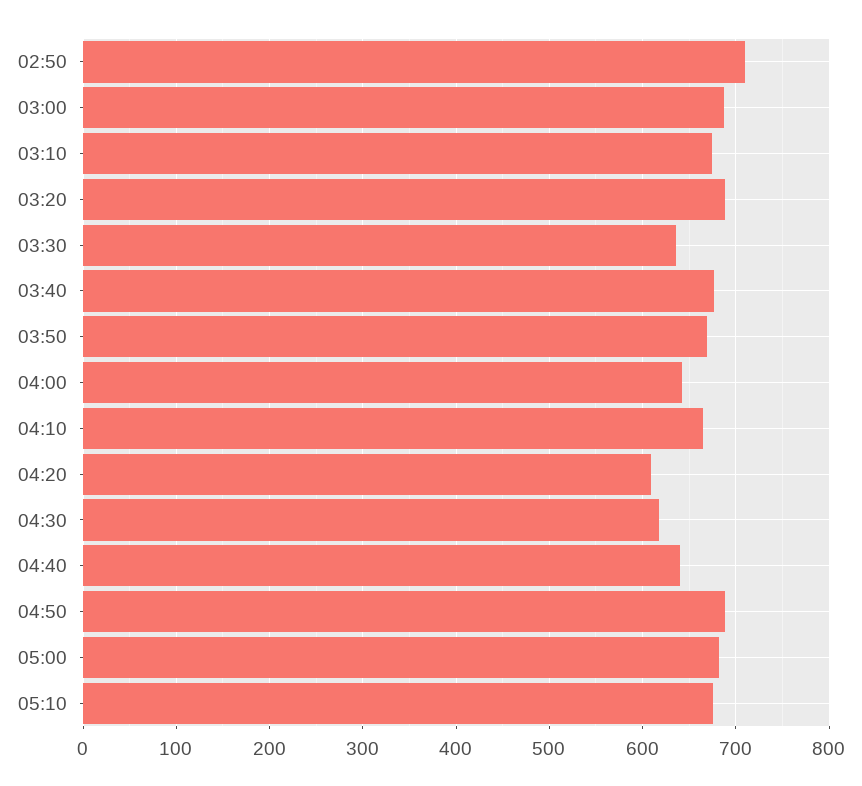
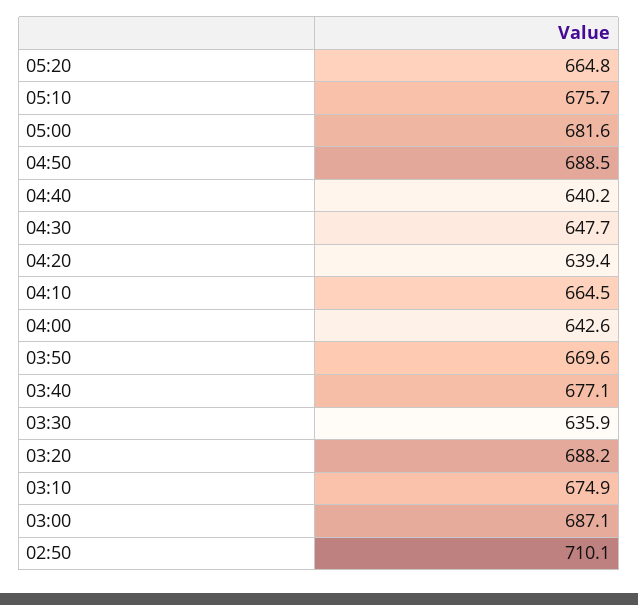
04:20: 610 -> 639.4
04:30: 620 -> 647.7
05:20: none -> 664.8

